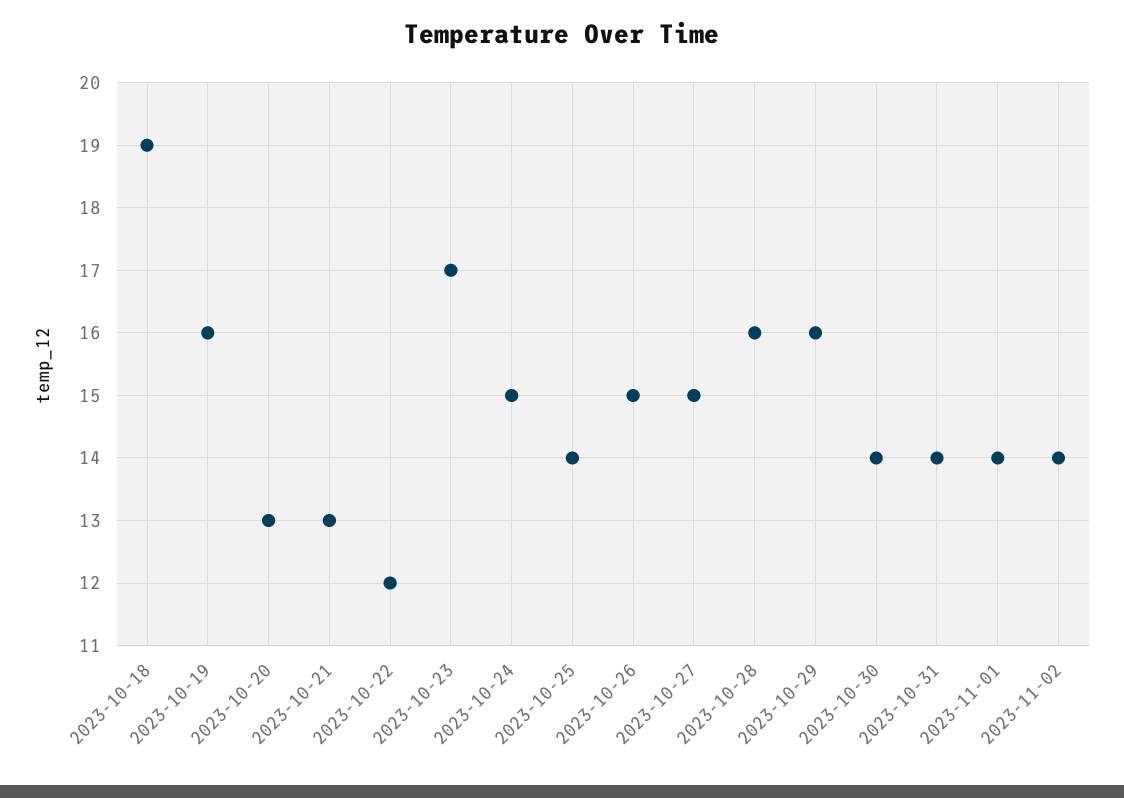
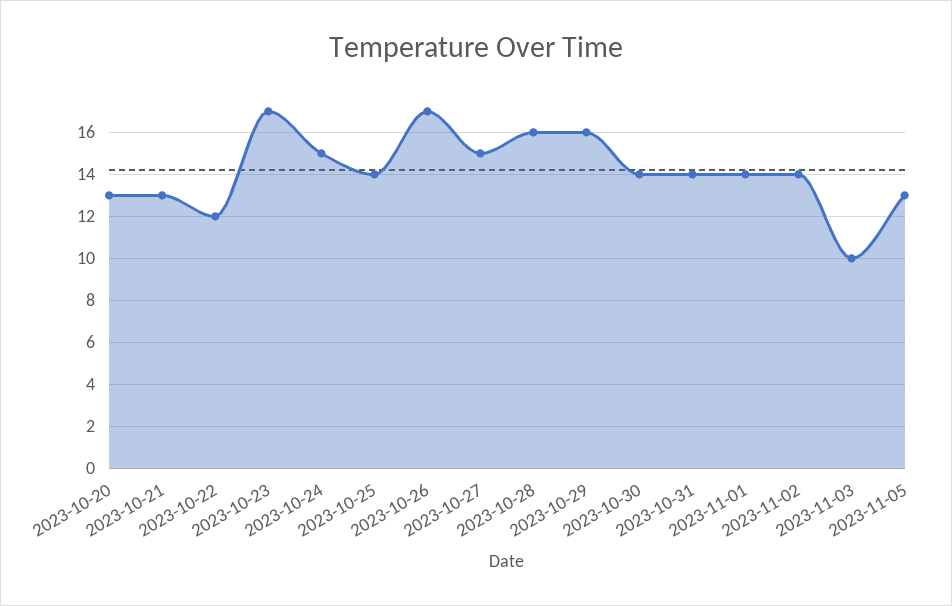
2023-10-18: 19 -> none
2023-10-19: 16 -> none
2023-10-26: 15 -> 17
2023-11-03: none -> 10
2023-11-05: none -> 13

